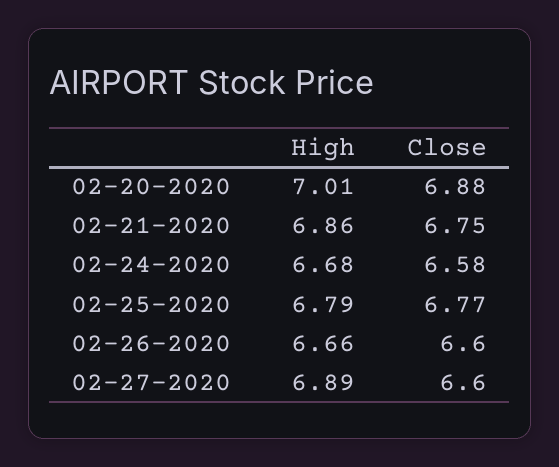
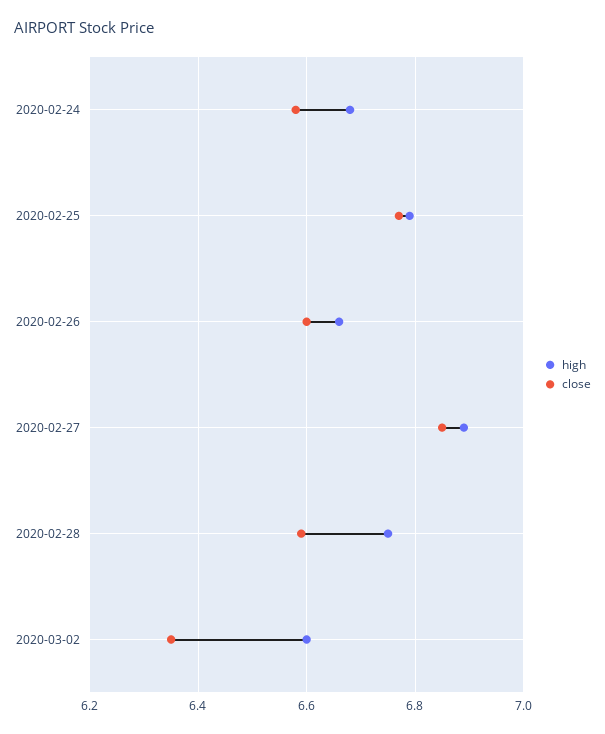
High, 02-20-2020: 7.01 -> none
Close, 02-20-2020: 6.88 -> none
High, 02-21-2020: 6.86 -> none
Close, 02-21-2020: 6.75 -> none
Close, 02-27-2020: 6.6 -> 6.85
High, 2020-02-28: none -> 6.75
Close, 2020-02-28: none -> 6.6
High, 2020-03-02: none -> 6.6
Close, 2020-03-02: none -> 6.35

